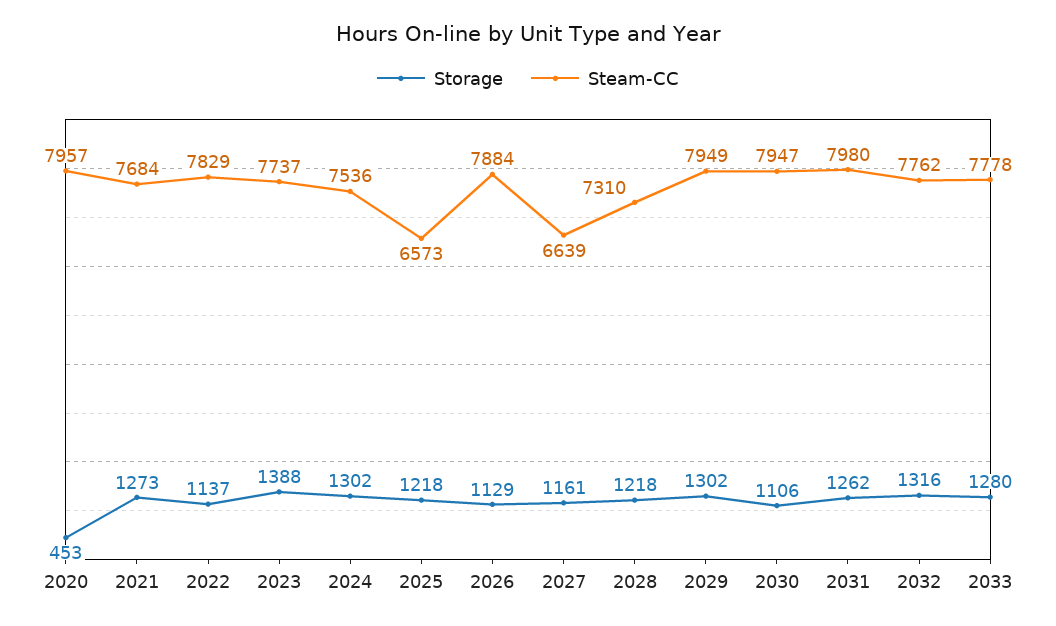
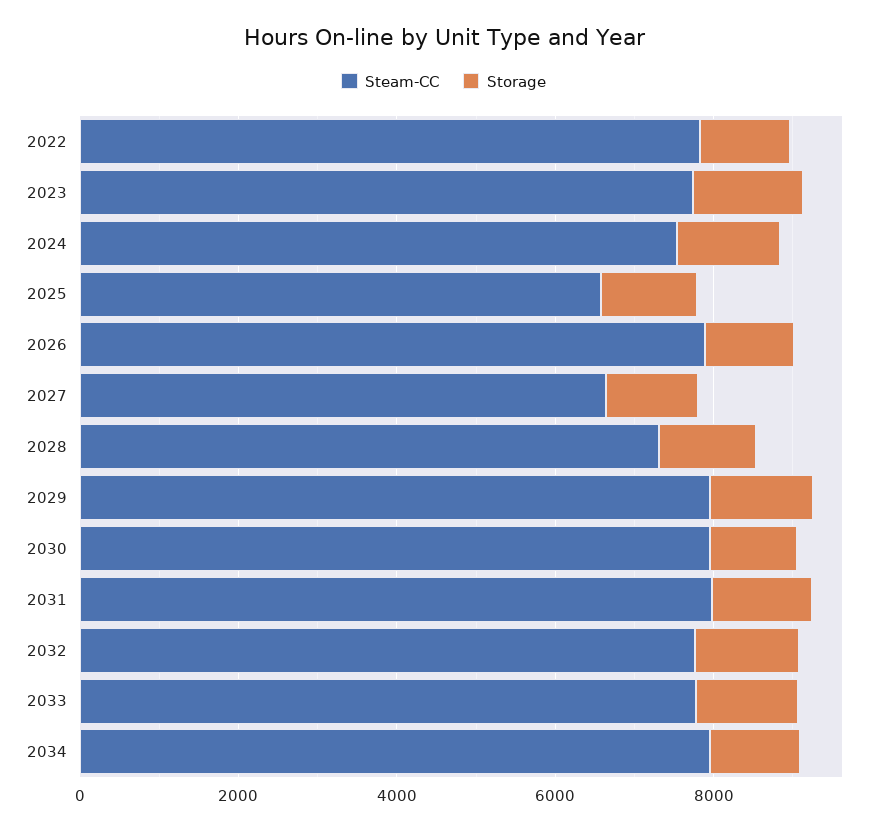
Storage, 2020: 453 -> none
Steam-CC, 2020: 7957 -> none
Storage, 2021: 1273 -> none
Steam-CC, 2021: 7684 -> none
Steam-CC, 2034: none -> 8000
Storage, 2034: none -> 1000

